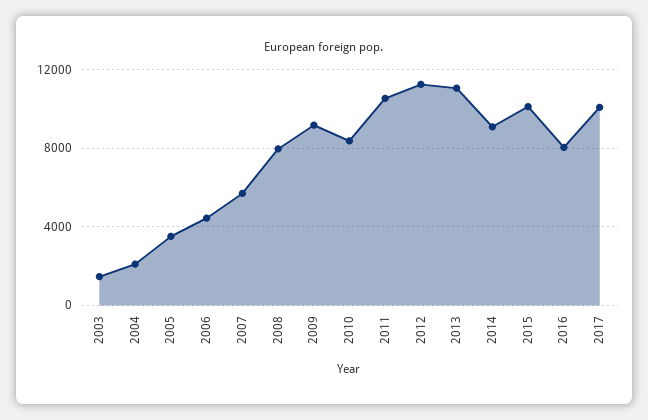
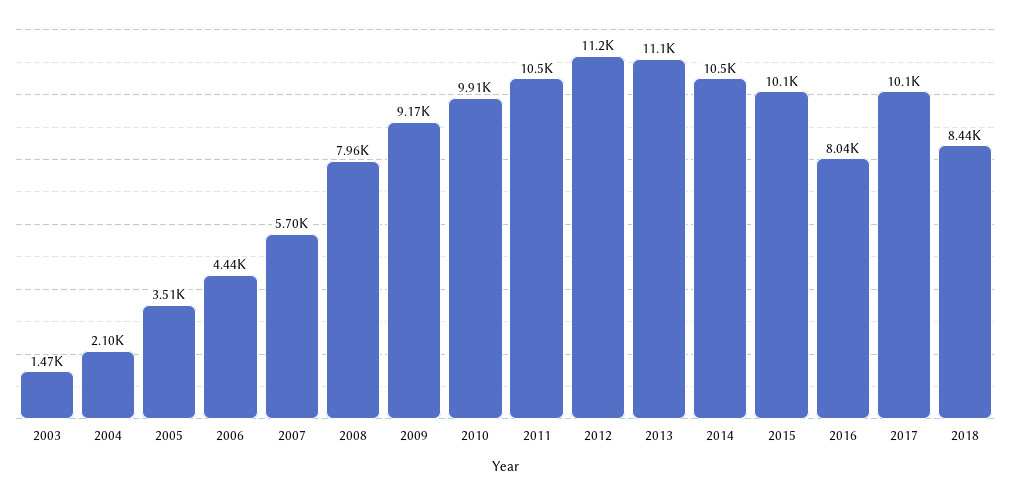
2010: 8500 -> 9910
2014: 9000 -> 10500
2018: none -> 8440

